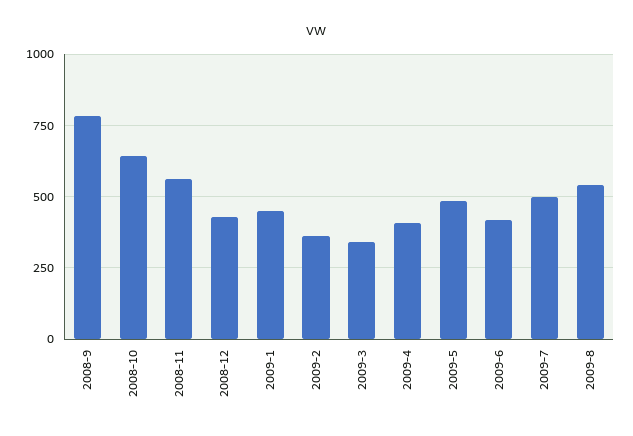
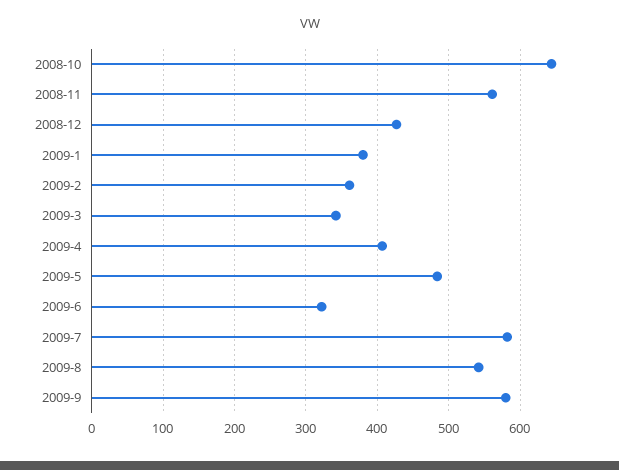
2008-9: 775 -> none
2009-1: 450 -> 380
2009-6: 425 -> 320
2009-7: 500 -> 580
2009-9: none -> 580

